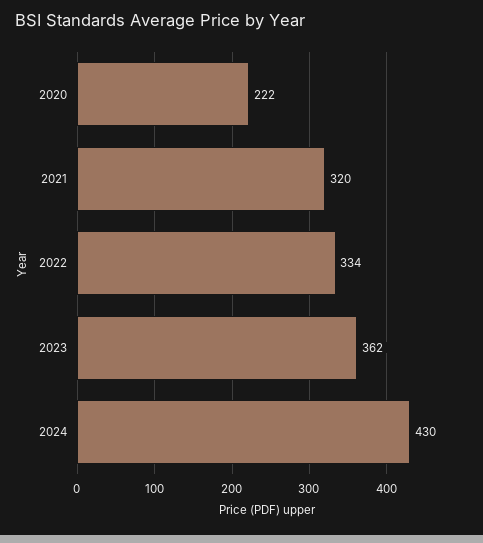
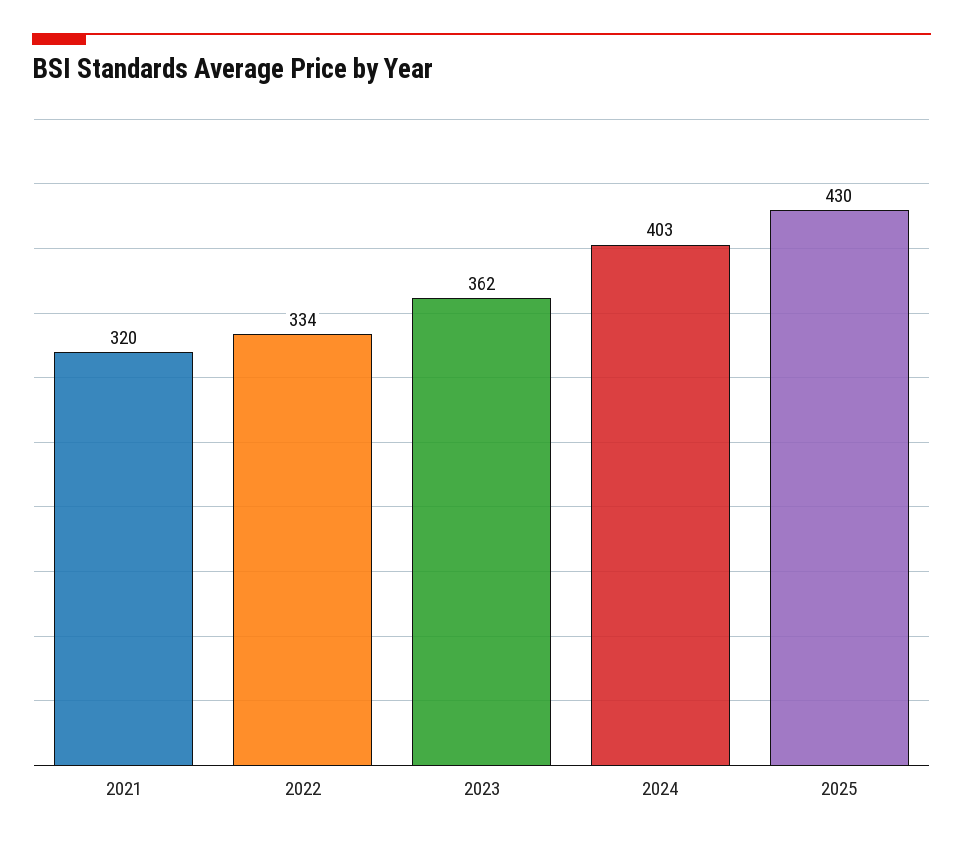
2020: 222 -> none
2024: 430 -> 403
2025: none -> 430

